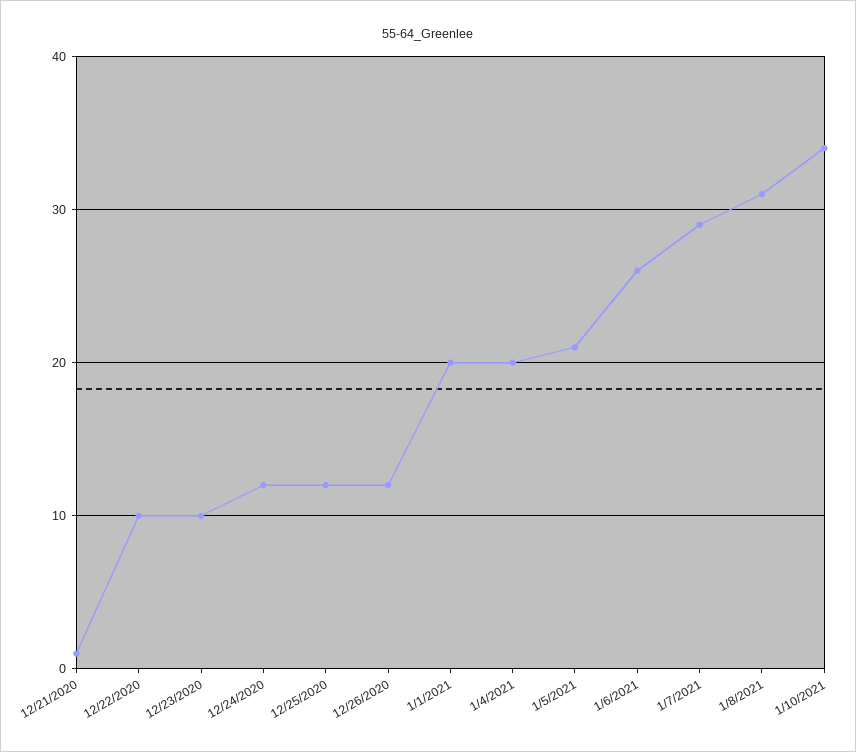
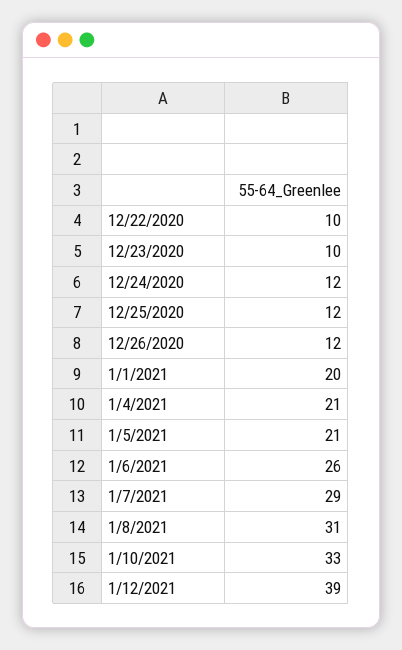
12/21/2020: 1 -> none
1/4/2021: 20 -> 21
1/10/2021: 34 -> 33
1/12/2021: none -> 39

